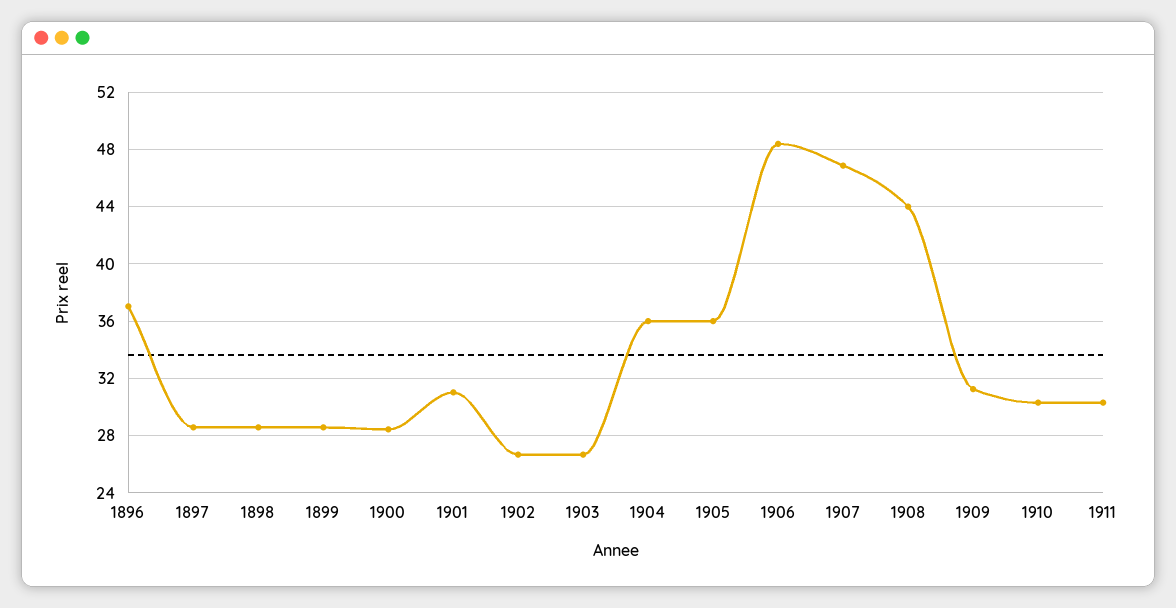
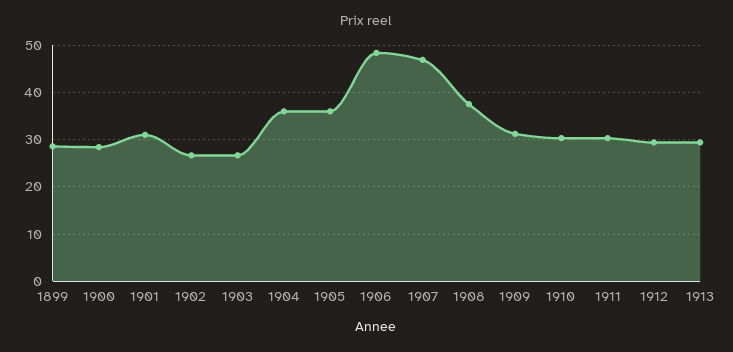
1896: 37 -> none
1897: 28.5 -> none
1898: 28.5 -> none
1908: 44 -> 38
1912: none -> 30
1913: none -> 30

